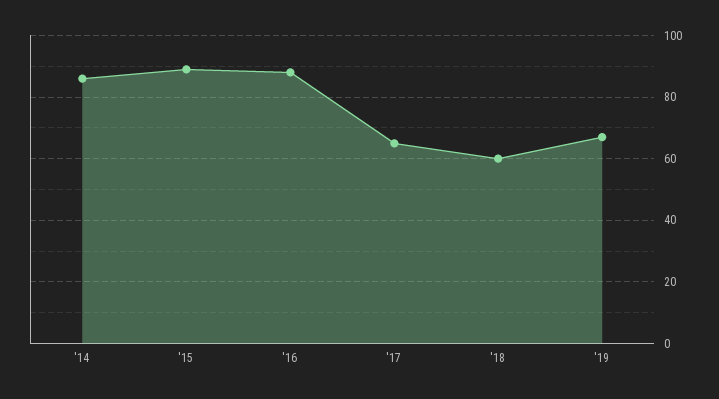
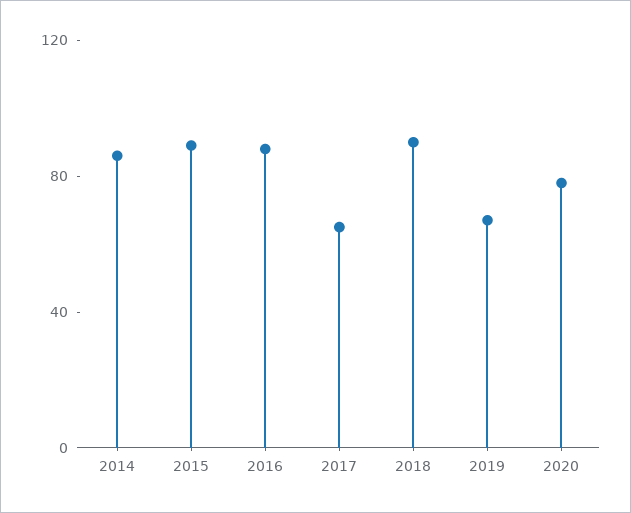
'18: 60 -> 90
2020: none -> 80

